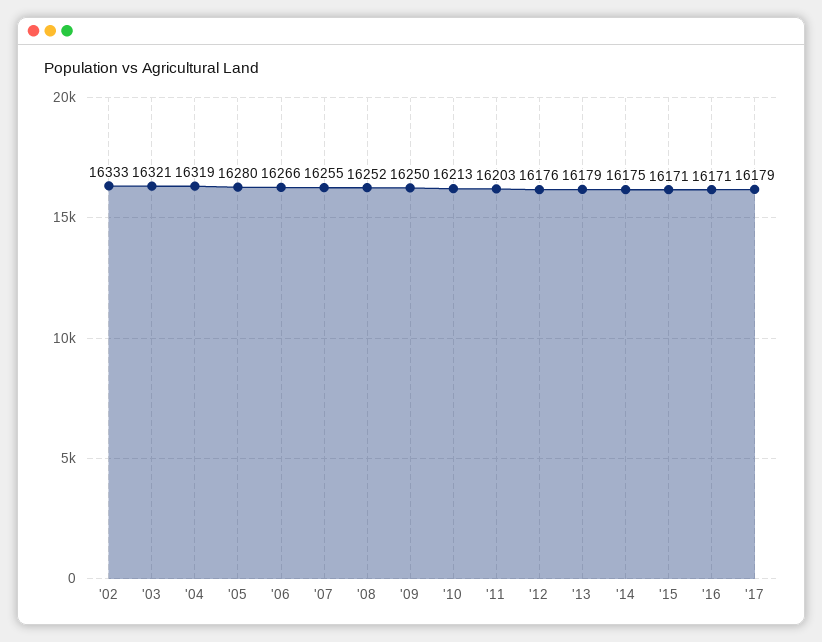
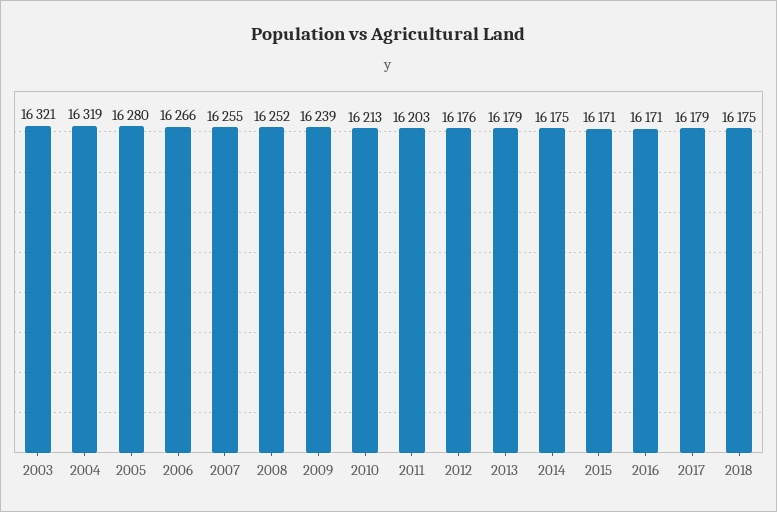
'02: 16333 -> none
'09: 16250 -> 16239
2018: none -> 16175

